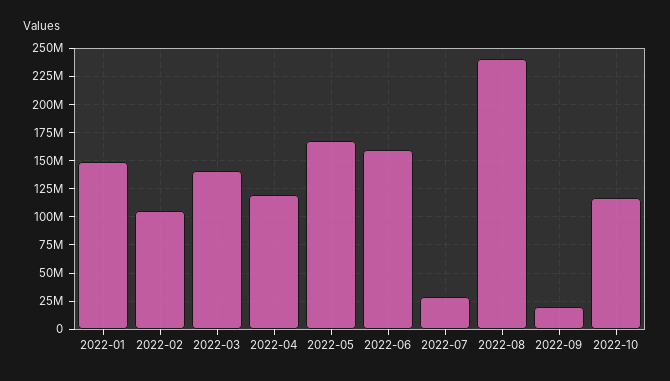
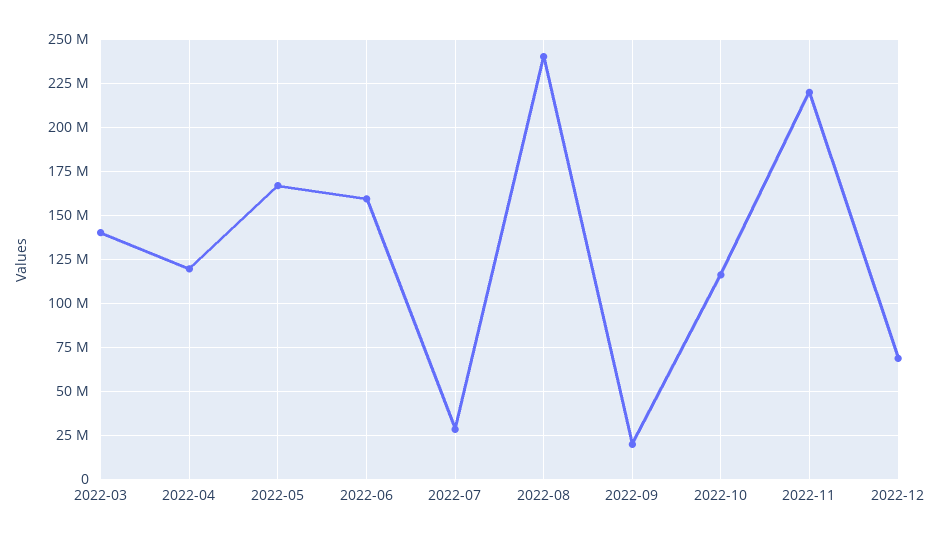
2022-01: 150000000 -> none
2022-02: 100000000 -> none
2022-11: none -> 220000000
2022-12: none -> 70000000

